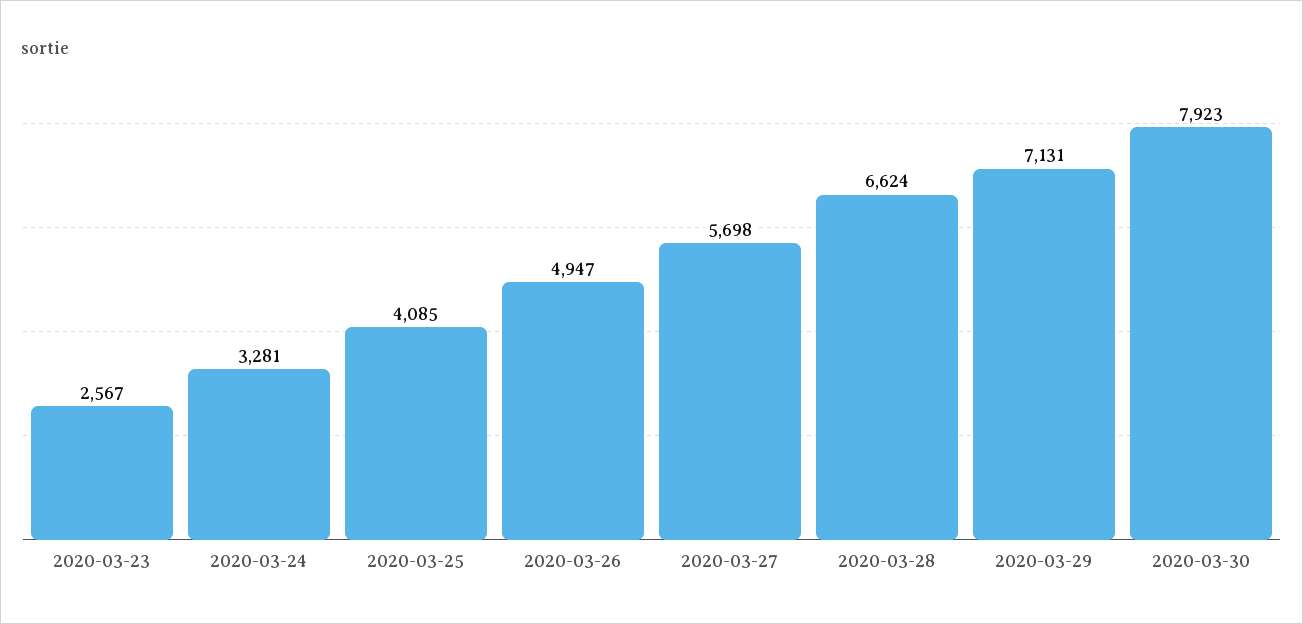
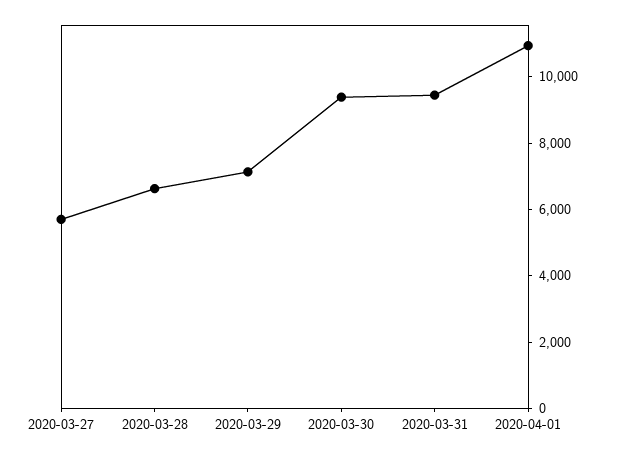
2020-03-23: 2567 -> none
2020-03-24: 3281 -> none
2020-03-25: 4085 -> none
2020-03-26: 4947 -> none
2020-03-30: 7923 -> 9500
2020-03-31: none -> 9500
2020-04-01: none -> 11000

